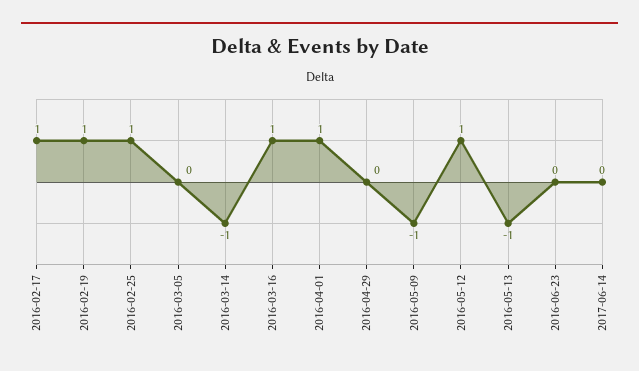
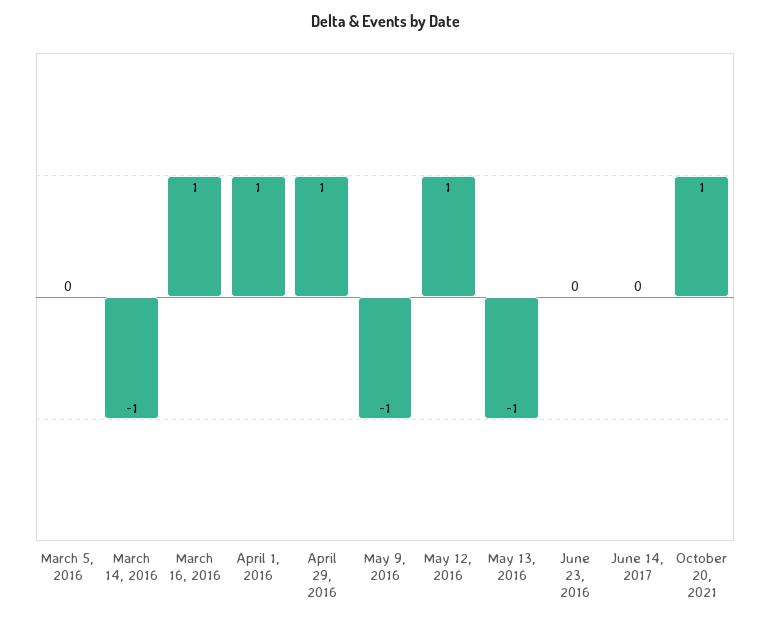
2016-02-17: 1 -> none
2016-02-19: 1 -> none
2016-02-25: 1 -> none
2016-04-29: 0 -> 1
October 20, 2021: none -> 1

